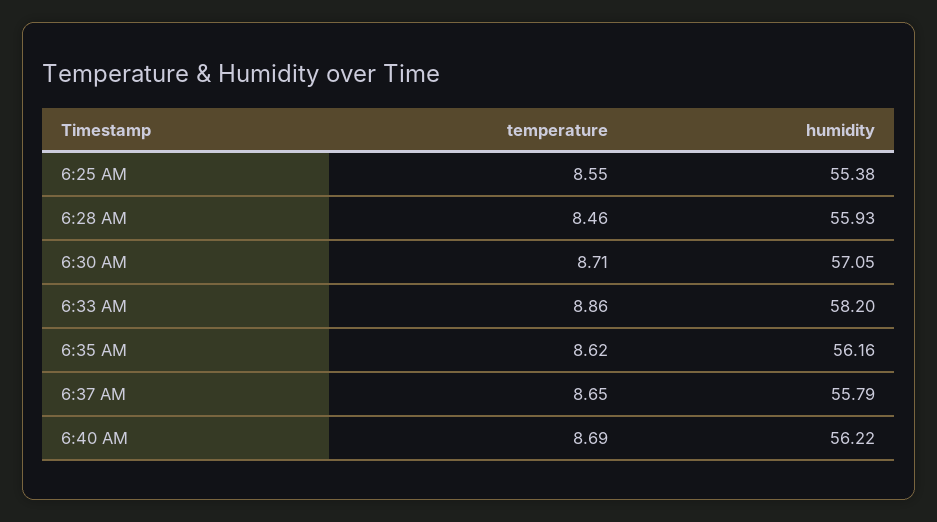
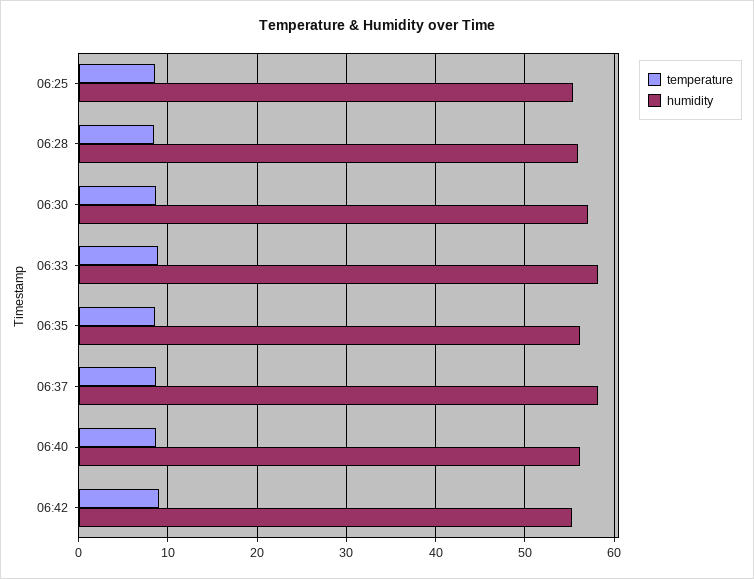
humidity, 6:37 AM: 55.79 -> 58
temperature, 06:42: none -> 9
humidity, 06:42: none -> 55

